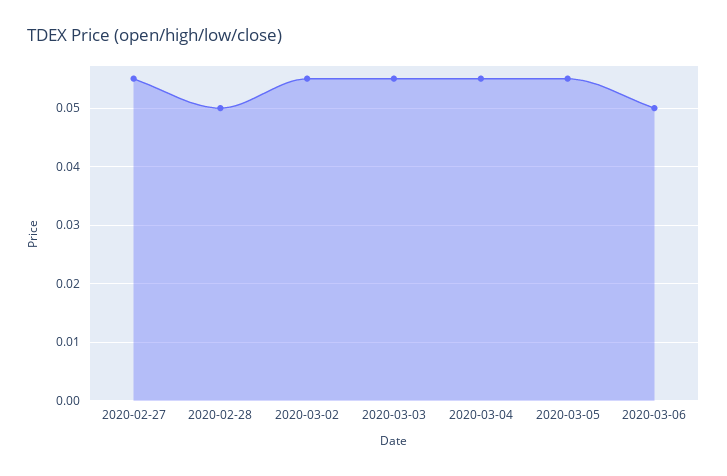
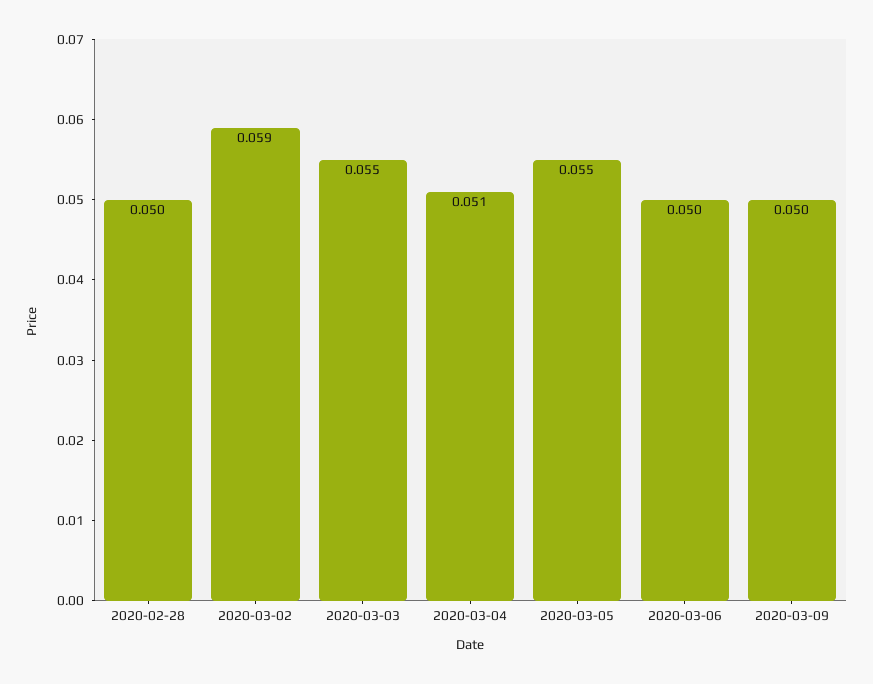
2020-02-27: 0.055 -> none
2020-03-02: 0.055 -> 0.059
2020-03-04: 0.055 -> 0.051
2020-03-09: none -> 0.05

